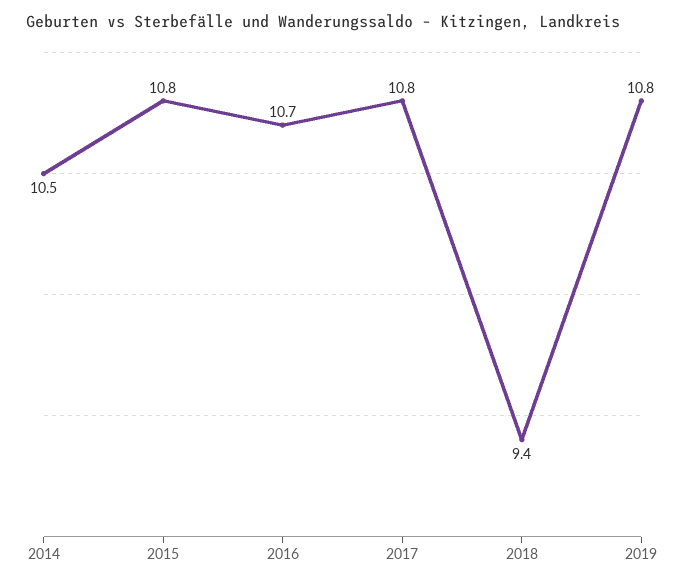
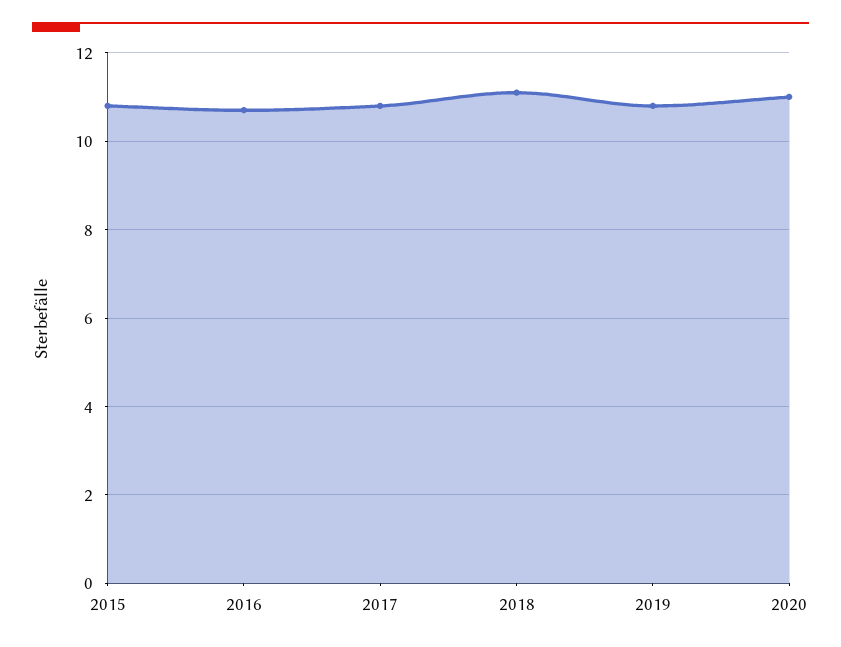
2014: 10.5 -> none
2018: 9.4 -> 11
2020: none -> 11

